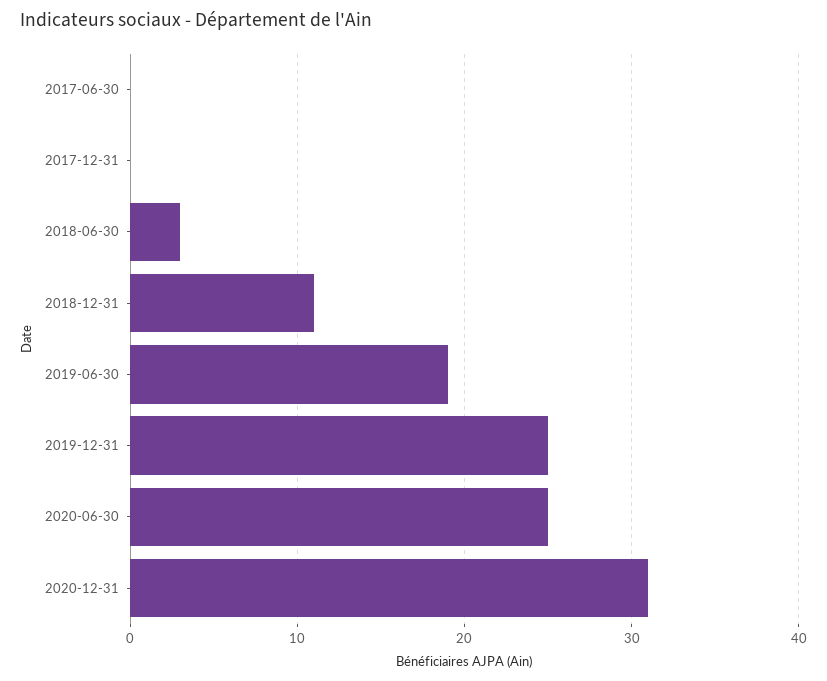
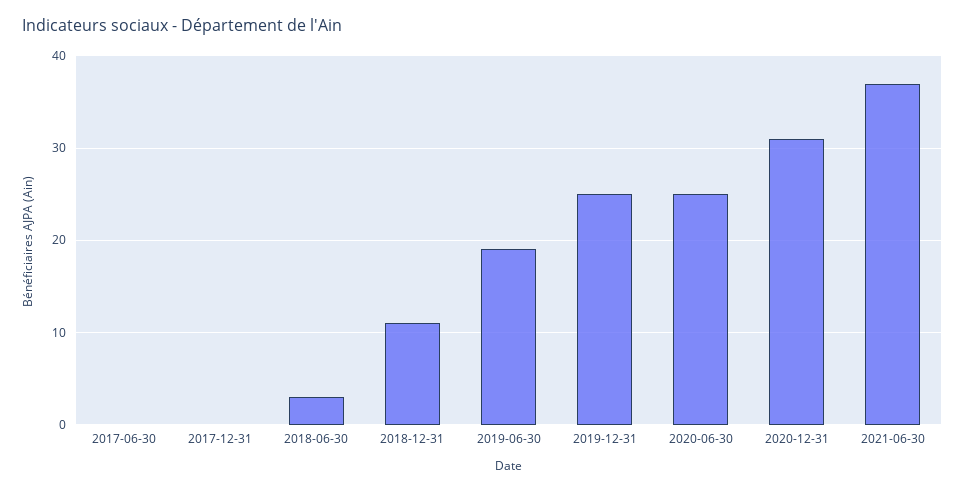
2021-06-30: none -> 37

